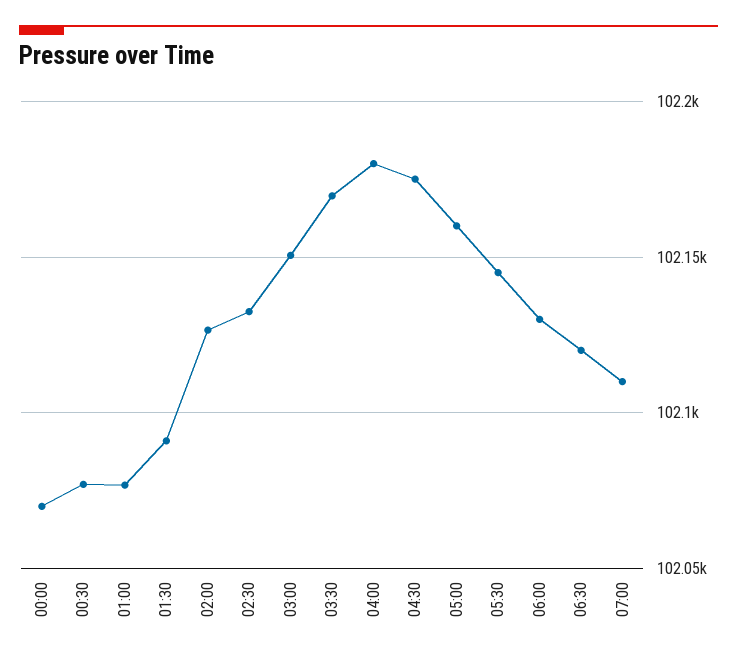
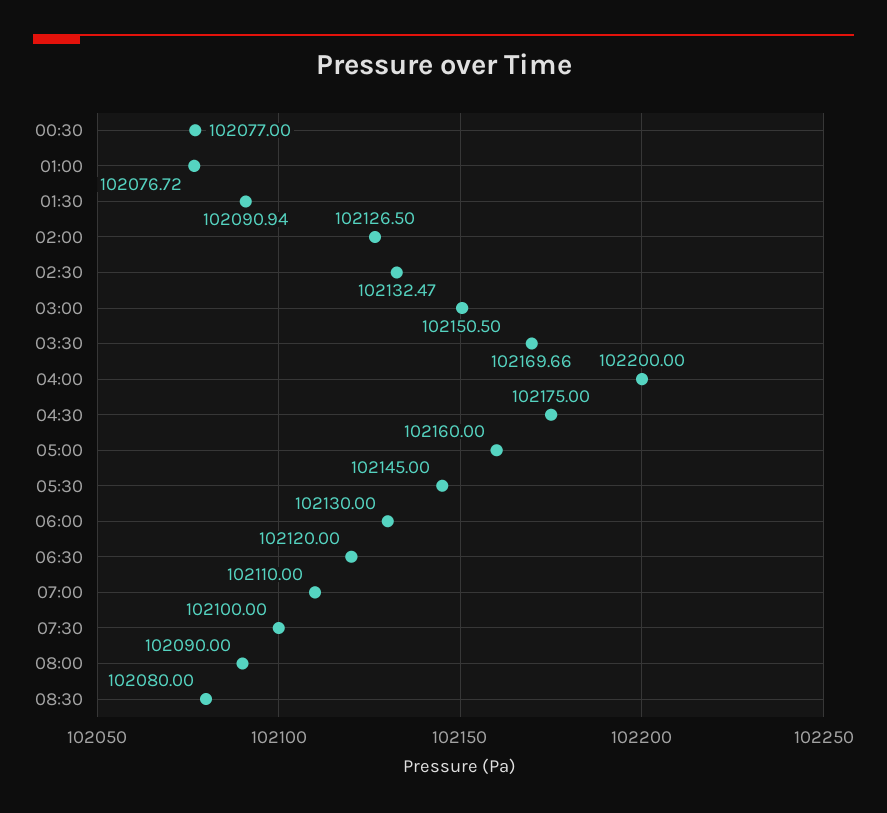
00:00: 102070 -> none
04:00: 102180 -> 102200
07:30: none -> 102100
08:00: none -> 102090
08:30: none -> 102080

